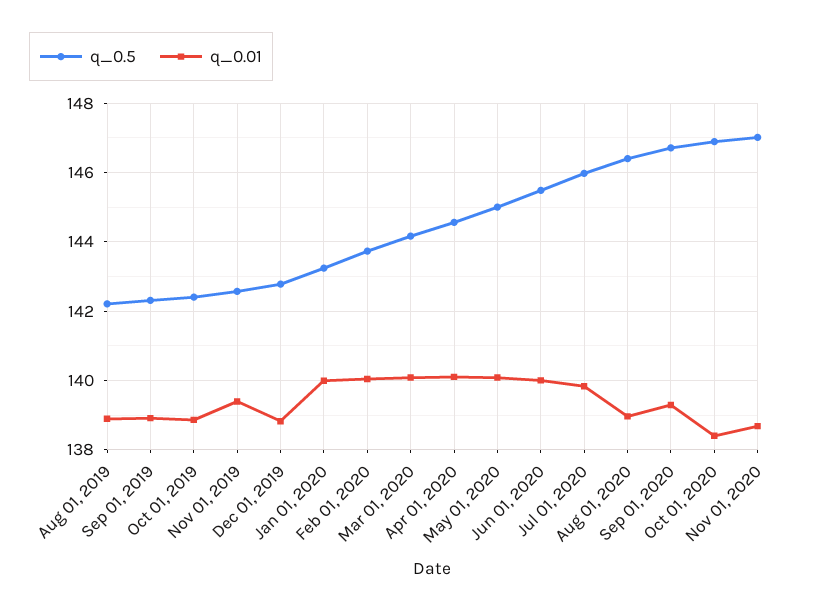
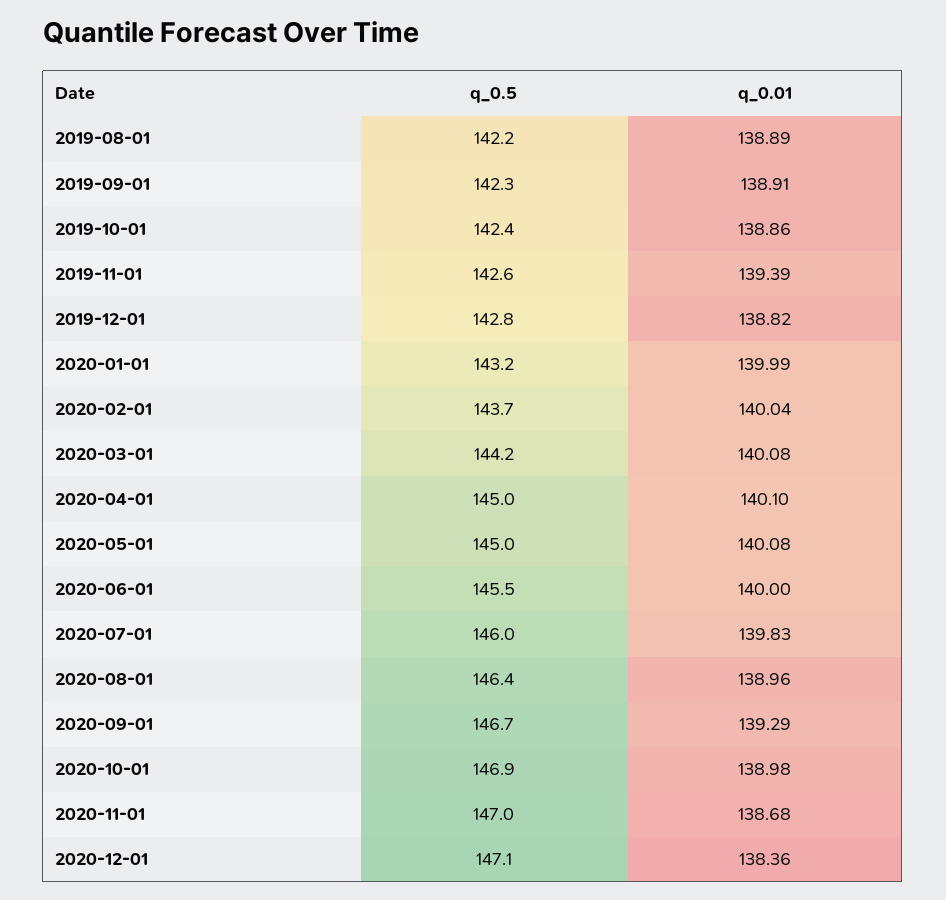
q_0.5, Apr 01, 2020: 144.6 -> 145
q_0.01, Oct 01, 2020: 138.4 -> 138.98
q_0.5, 2020-12-01: none -> 147.1
q_0.01, 2020-12-01: none -> 138.36

